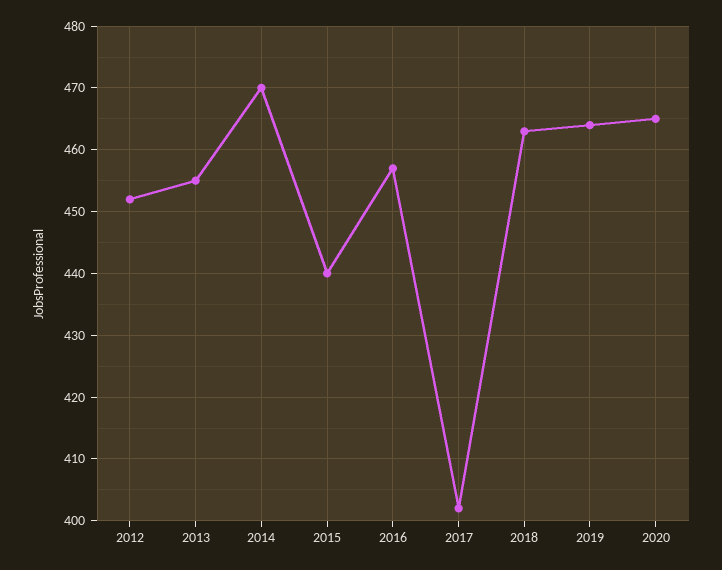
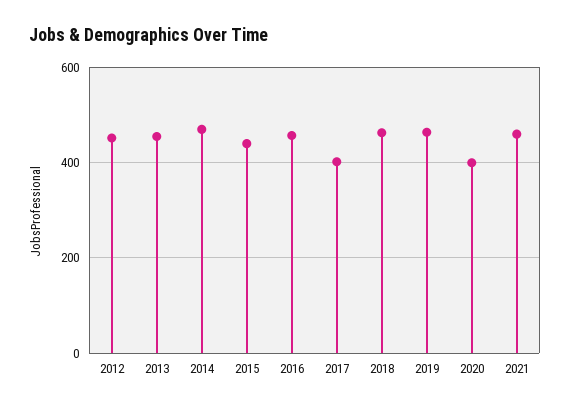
2020: 465 -> 400
2021: none -> 460

